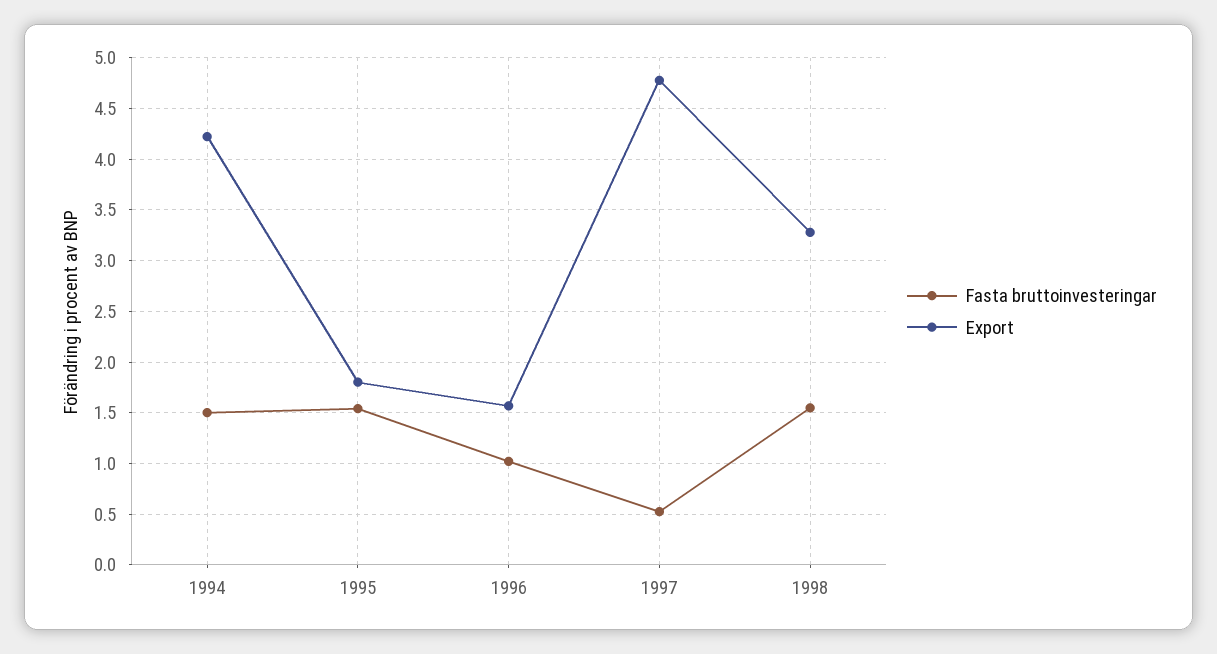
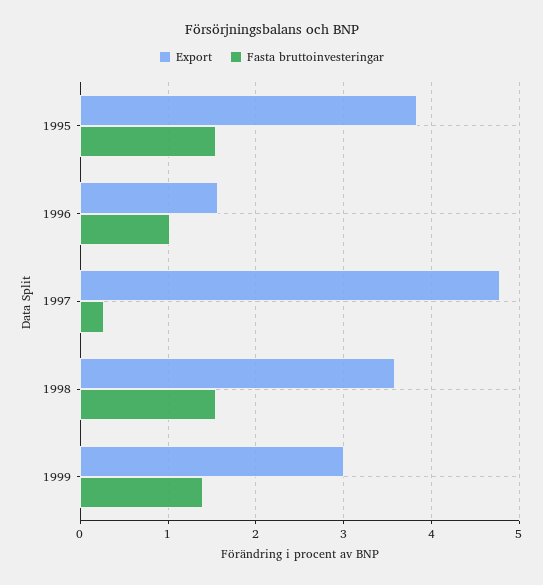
Fasta bruttoinvesteringar, 1994: 1.5 -> none
Export, 1994: 4.2 -> none
Export, 1995: 1.8 -> 3.8
Fasta bruttoinvesteringar, 1997: 0.5 -> 0.3
Export, 1998: 3.3 -> 3.6
Export, 1999: none -> 3
Fasta bruttoinvesteringar, 1999: none -> 1.4

